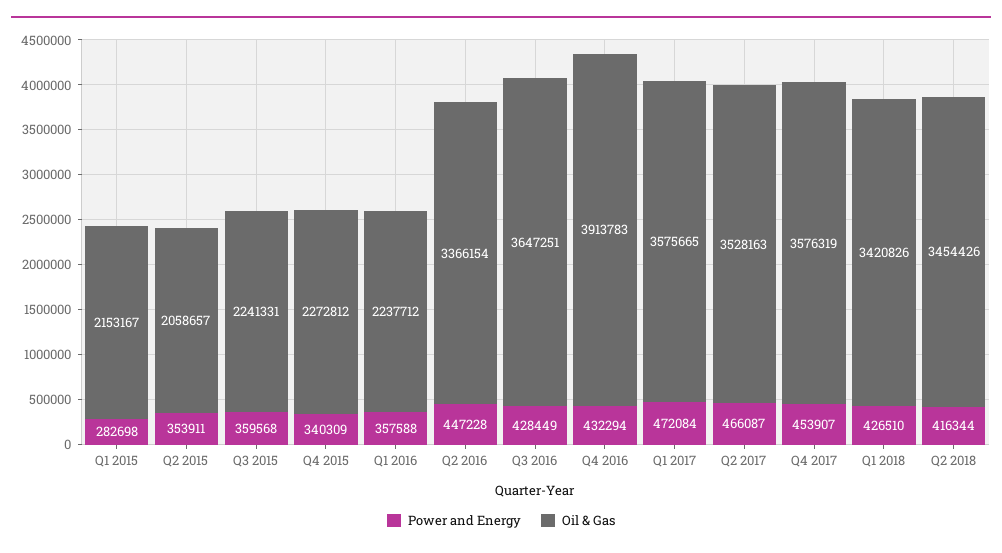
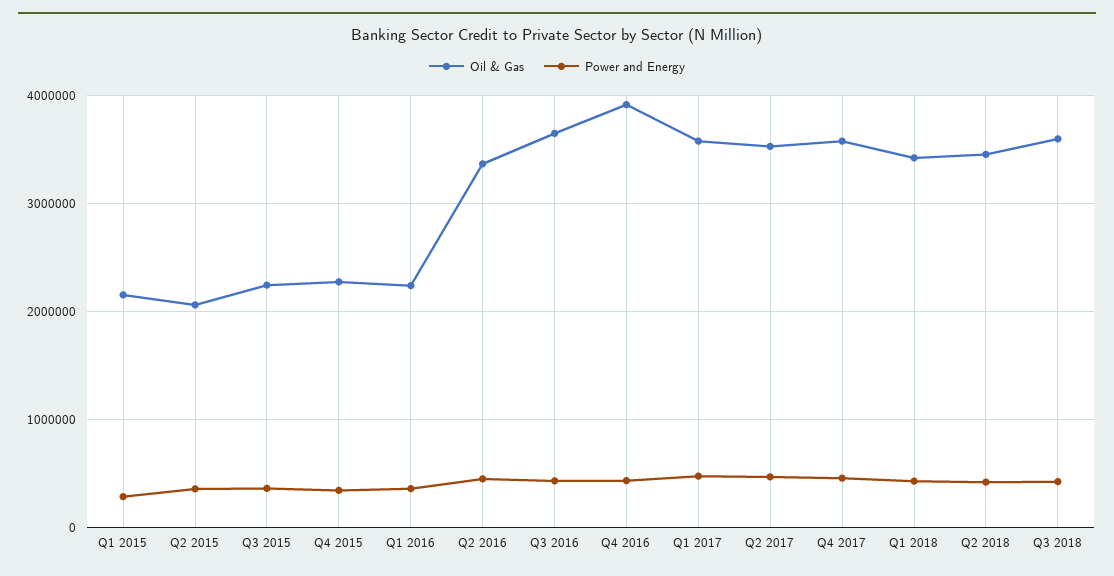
Oil & Gas, Q3 2018: none -> 3600000
Power and Energy, Q3 2018: none -> 400000

